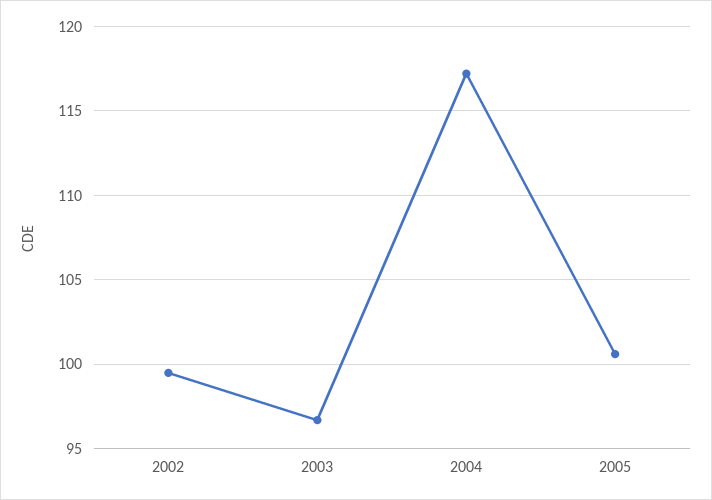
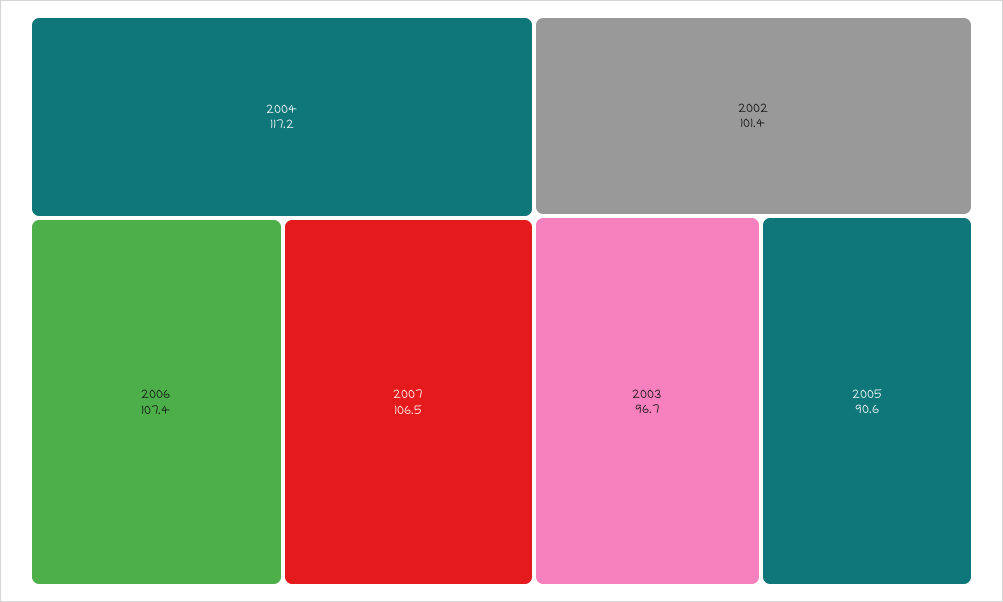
2002: 99.5 -> 101.4
2005: 100.5 -> 90.6
2006: none -> 107.4
2007: none -> 106.5

